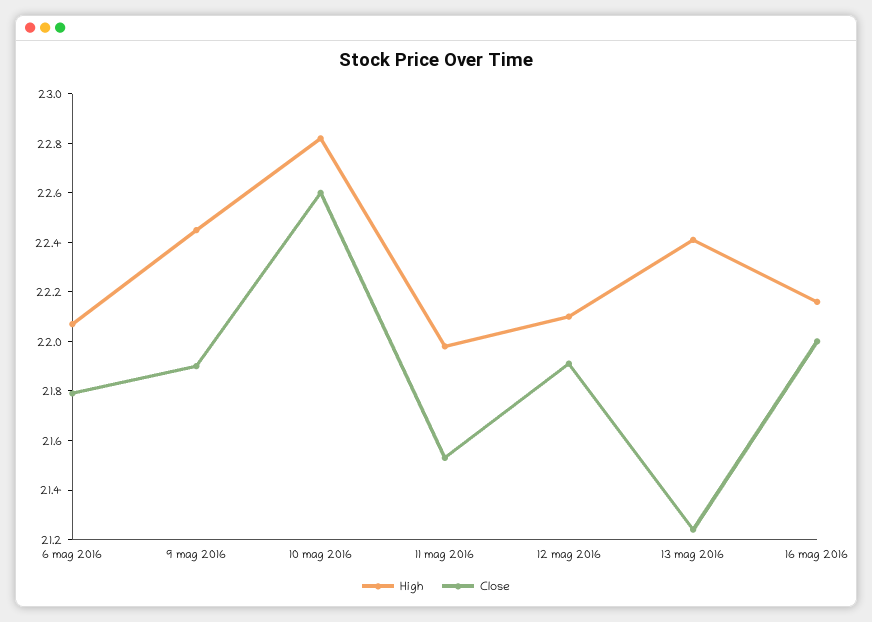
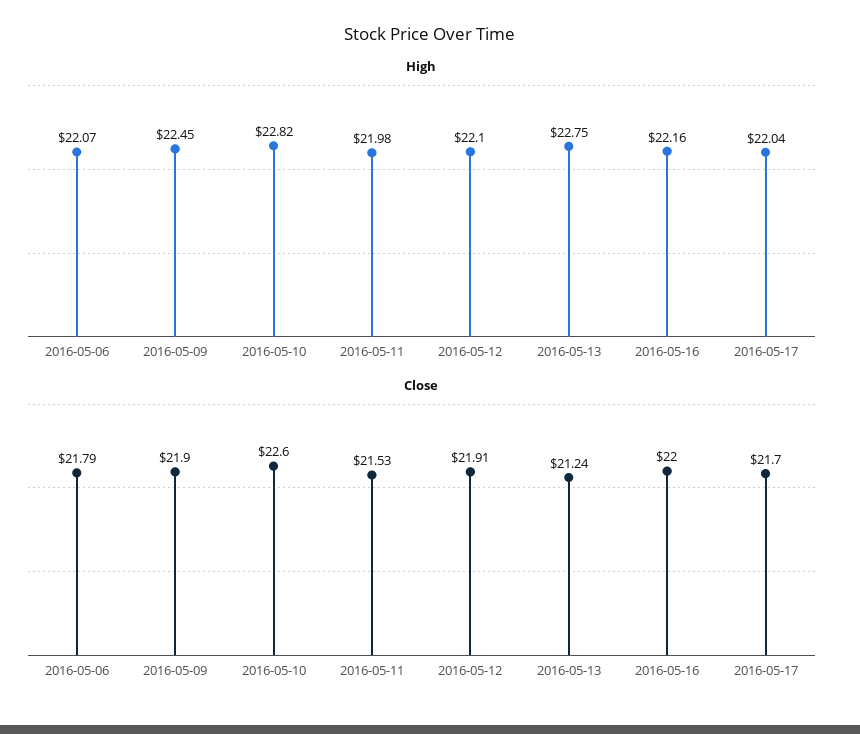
High, 13 mag 2016: 22.4 -> 22.75
High, 2016-05-17: none -> 22.04
Close, 2016-05-17: none -> 21.7

